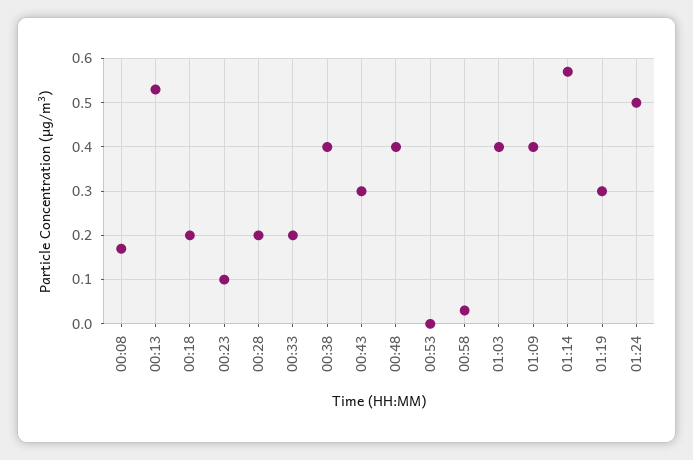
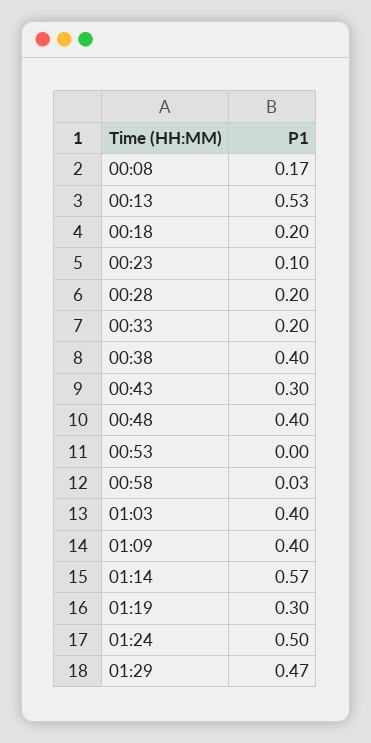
01:29: none -> 0.47

